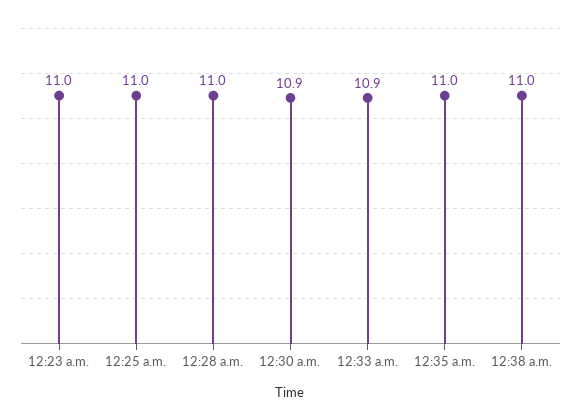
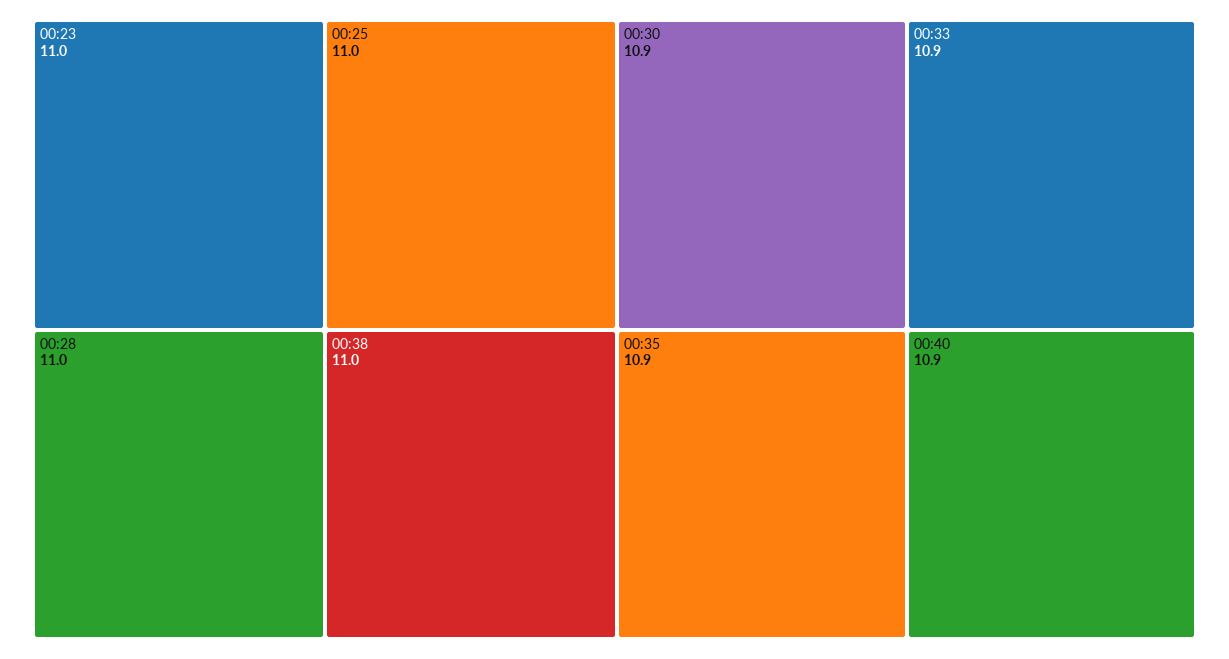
12:35 a.m.: 11 -> 10.9
00:40: none -> 10.9

